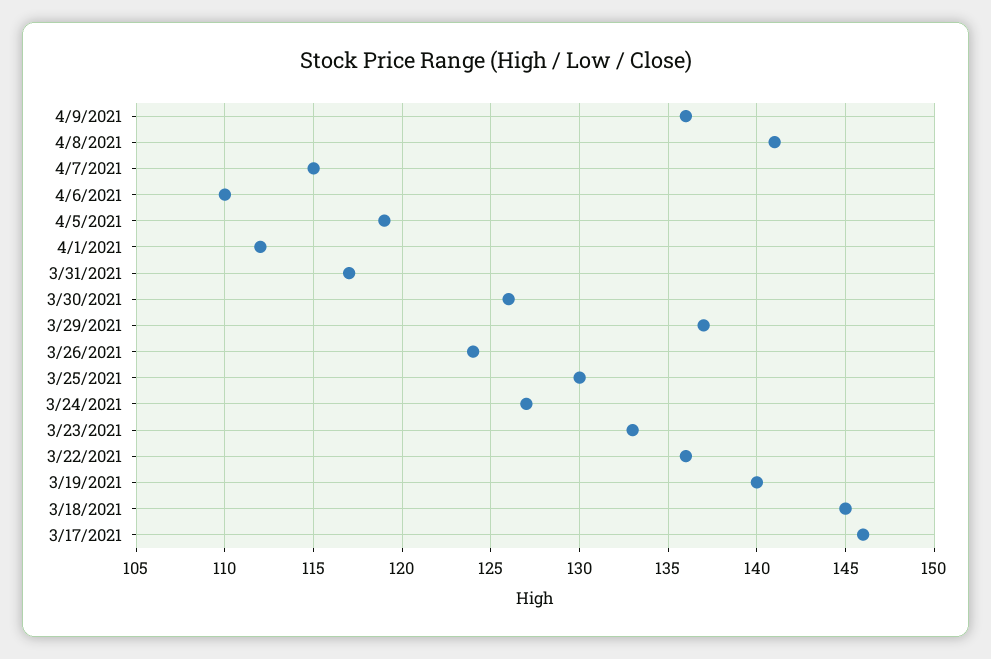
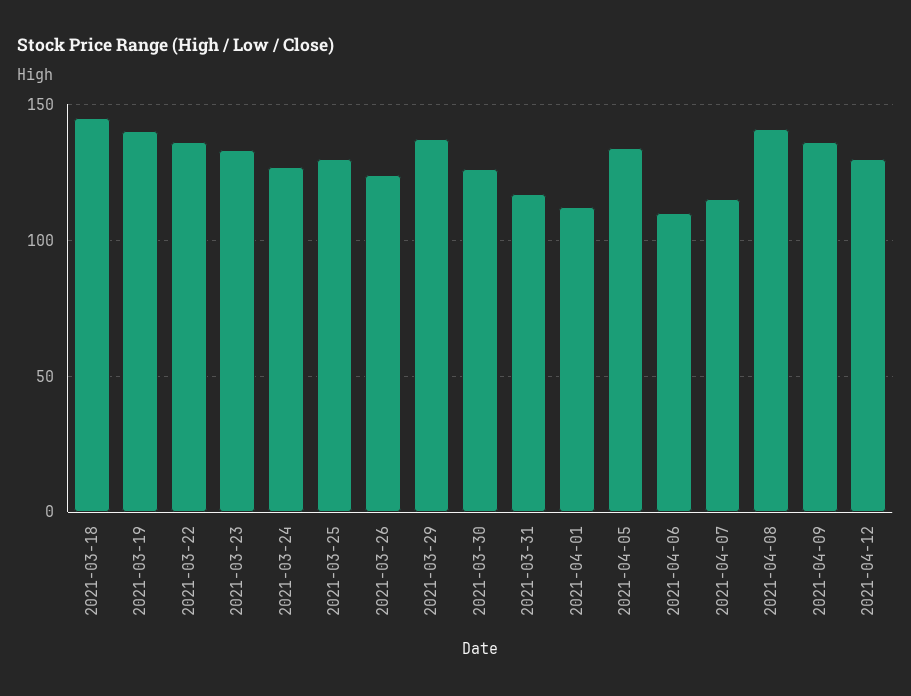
4/5/2021: 119 -> 135
3/17/2021: 146 -> none
2021-04-12: none -> 130

